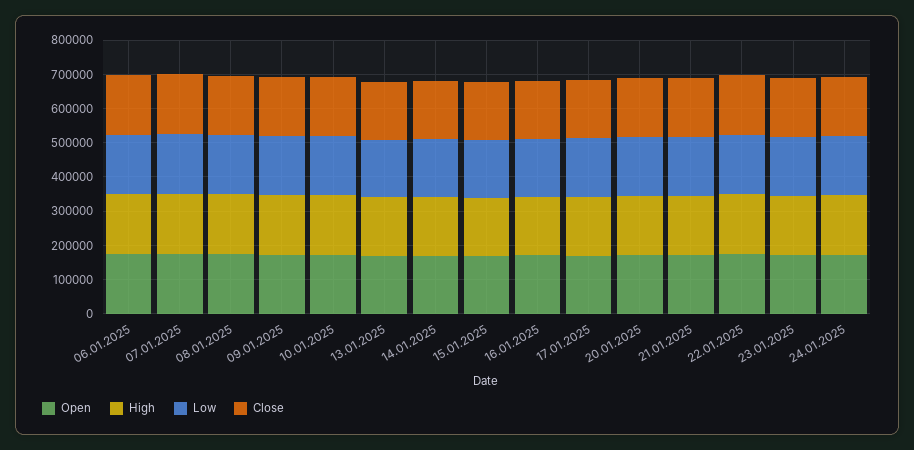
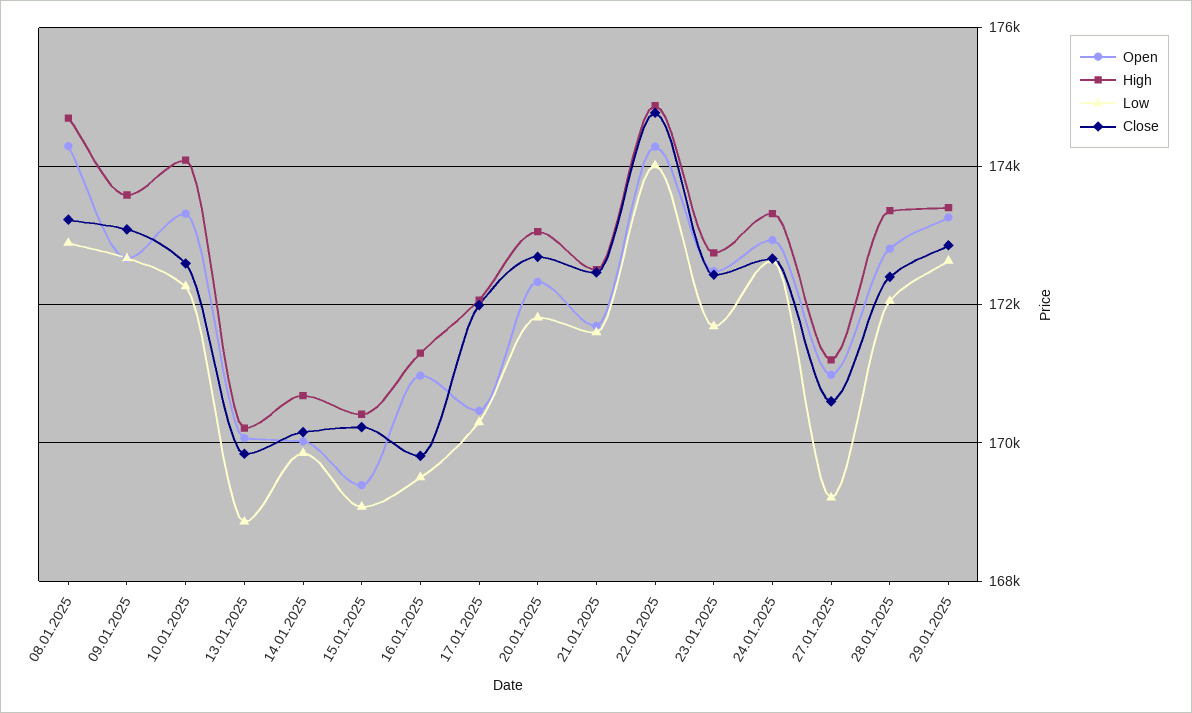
Open, 06.01.2025: 175000 -> none
High, 06.01.2025: 175000 -> none
Low, 06.01.2025: 175000 -> none
Close, 06.01.2025: 175000 -> none
Open, 07.01.2025: 175000 -> none
High, 07.01.2025: 175000 -> none
Low, 07.01.2025: 175000 -> none
Close, 07.01.2025: 175000 -> none
Open, 27.01.2025: none -> 171000
High, 27.01.2025: none -> 171200
Low, 27.01.2025: none -> 169200
Close, 27.01.2025: none -> 170600
Open, 28.01.2025: none -> 172800
High, 28.01.2025: none -> 173400
Low, 28.01.2025: none -> 172000
Close, 28.01.2025: none -> 172400
Open, 29.01.2025: none -> 173200
High, 29.01.2025: none -> 173400
Low, 29.01.2025: none -> 172600
Close, 29.01.2025: none -> 172800

